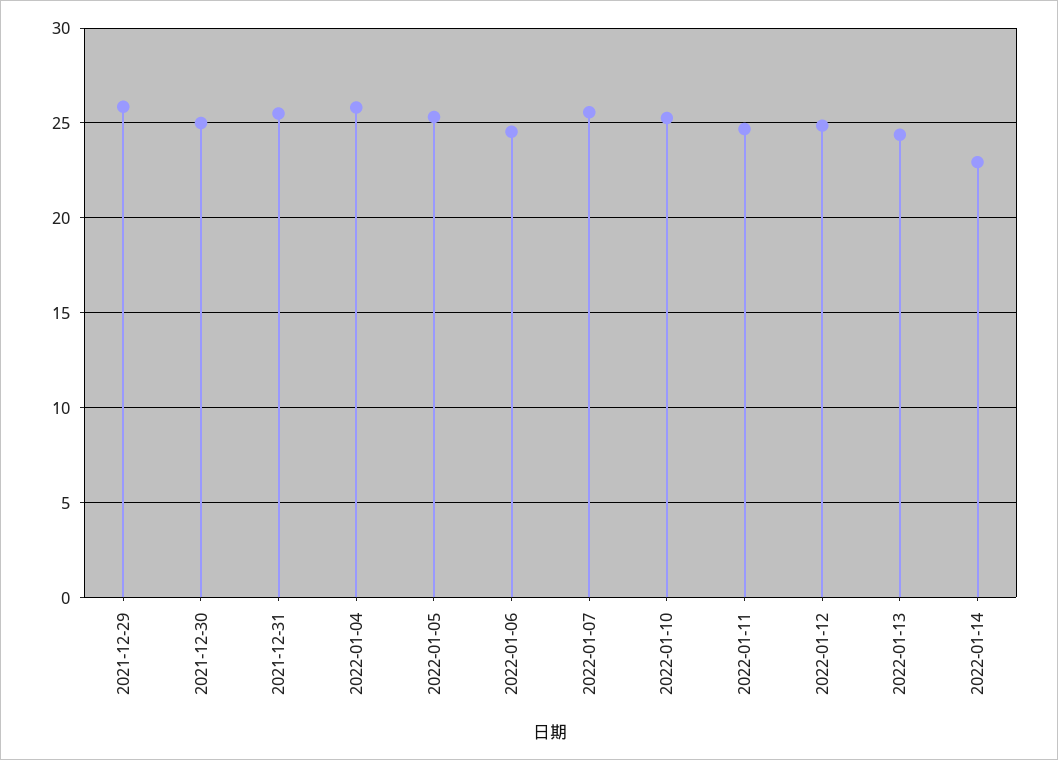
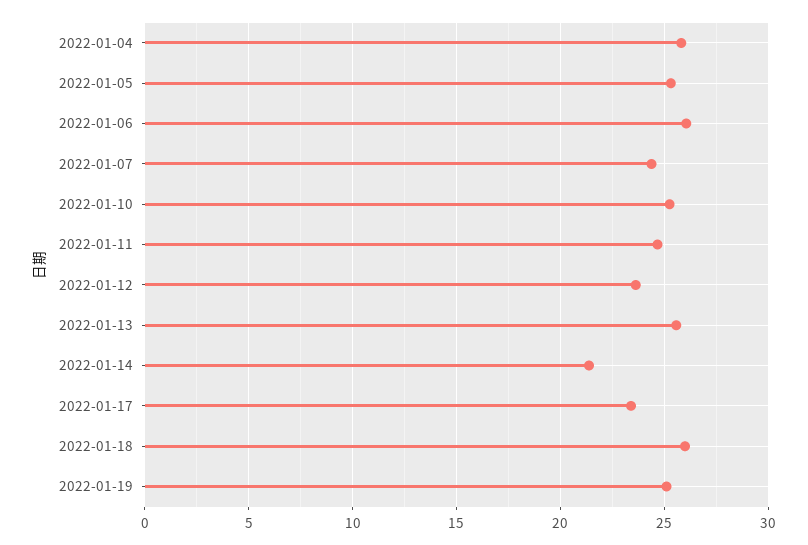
2021-12-29: 26 -> none
2021-12-30: 25 -> none
2021-12-31: 25.5 -> none
2022-01-06: 24.5 -> 26
2022-01-07: 25.5 -> 24.5
2022-01-12: 25 -> 23.5
2022-01-13: 24.5 -> 25.5
2022-01-14: 23 -> 21.5
2022-01-17: none -> 23.5
2022-01-18: none -> 26
2022-01-19: none -> 25

